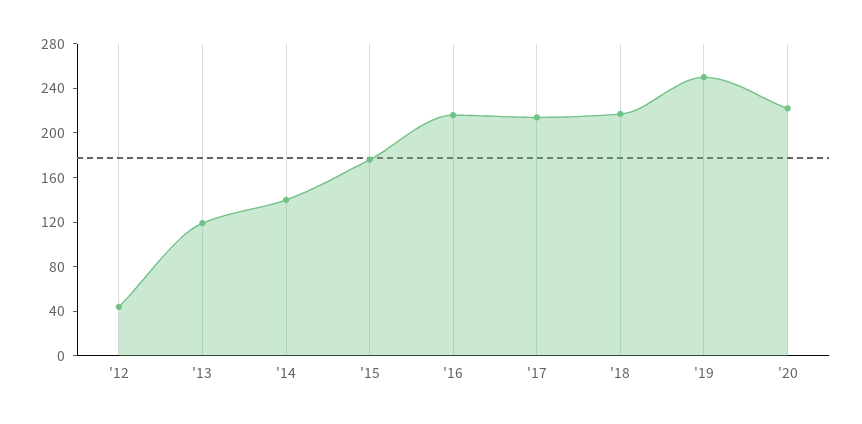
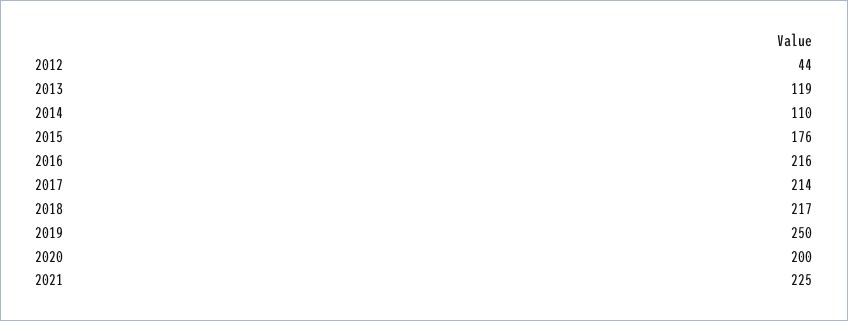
'14: 140 -> 110
'20: 220 -> 200
2021: none -> 225

